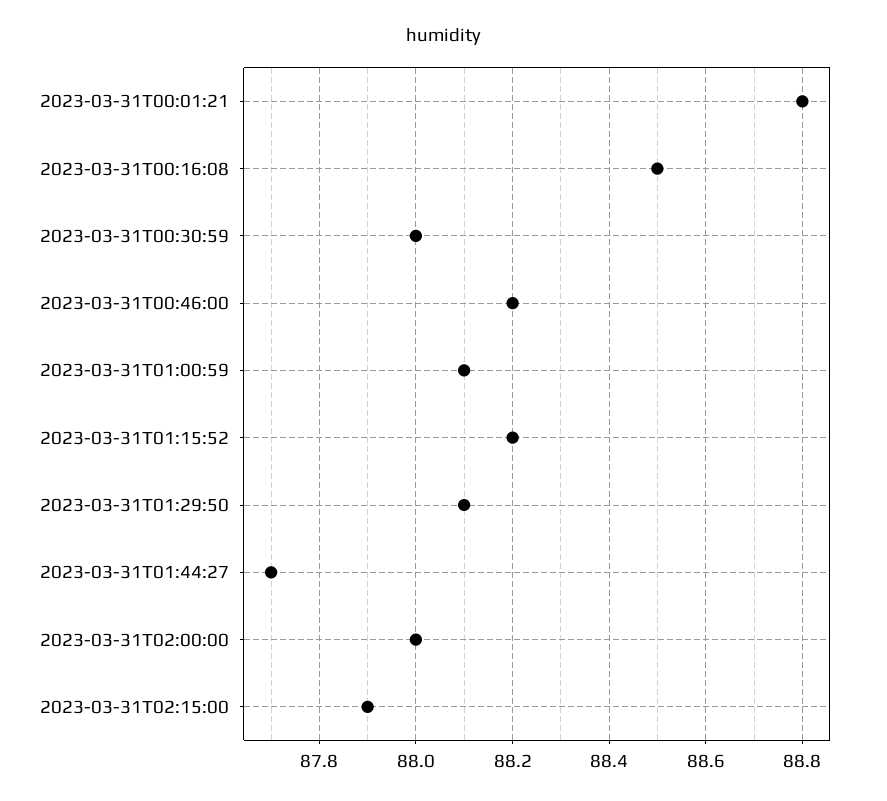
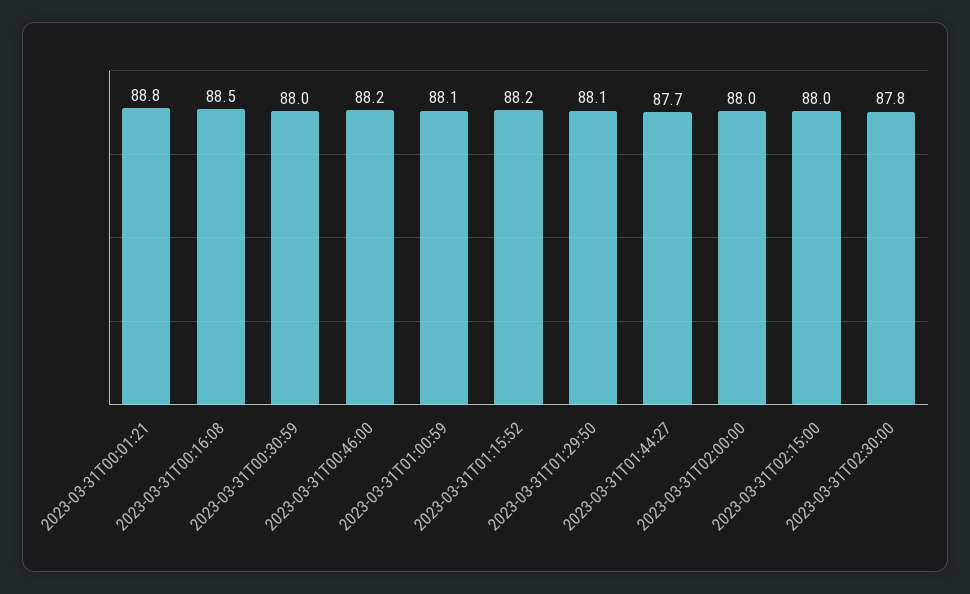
2023-03-31T02:15:00: 87.9 -> 88
2023-03-31T02:30:00: none -> 87.8

